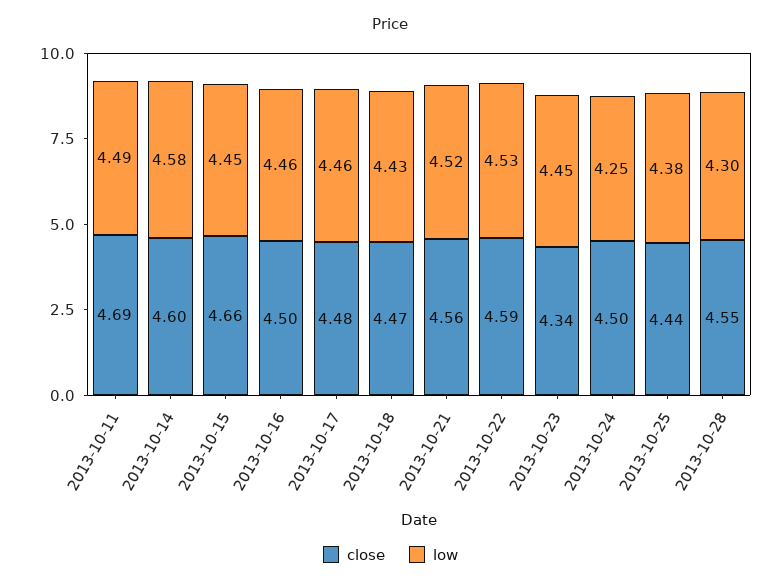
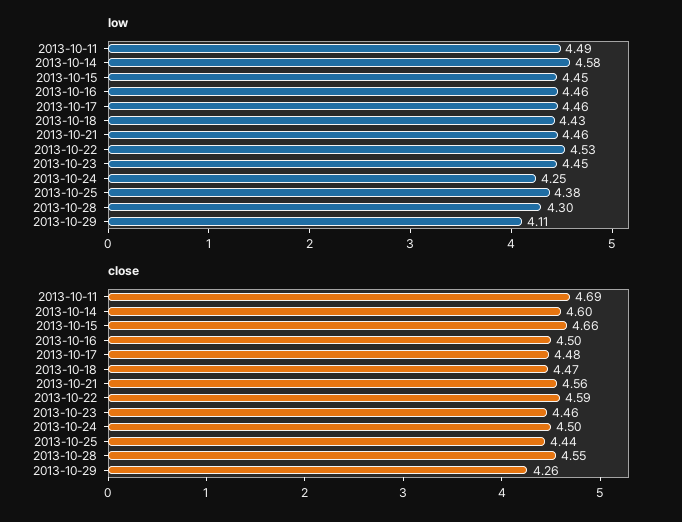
low, 2013-10-21: 4.52 -> 4.46
close, 2013-10-23: 4.34 -> 4.46
low, 2013-10-29: none -> 4.11
close, 2013-10-29: none -> 4.26

